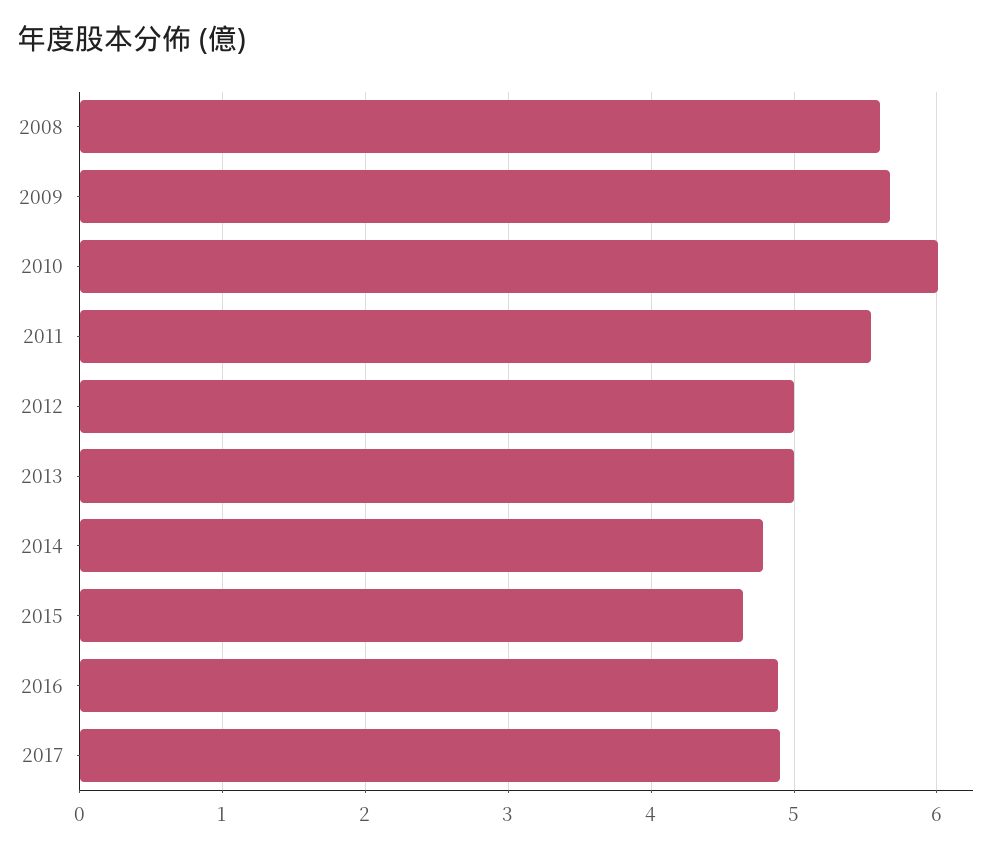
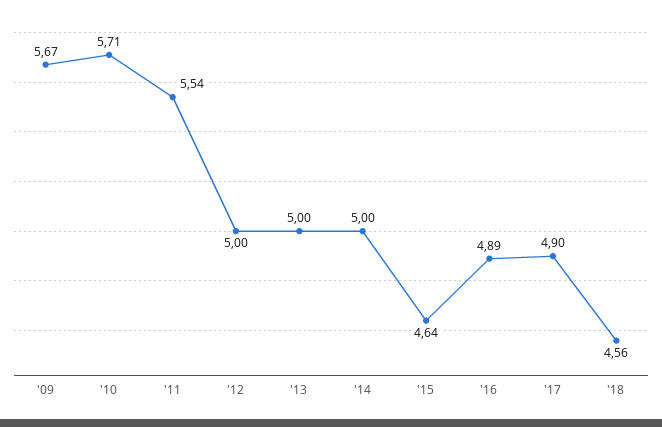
2008: 5.6 -> none
2010: 6 -> 5.71
2014: 4.8 -> 5
'18: none -> 4.56

